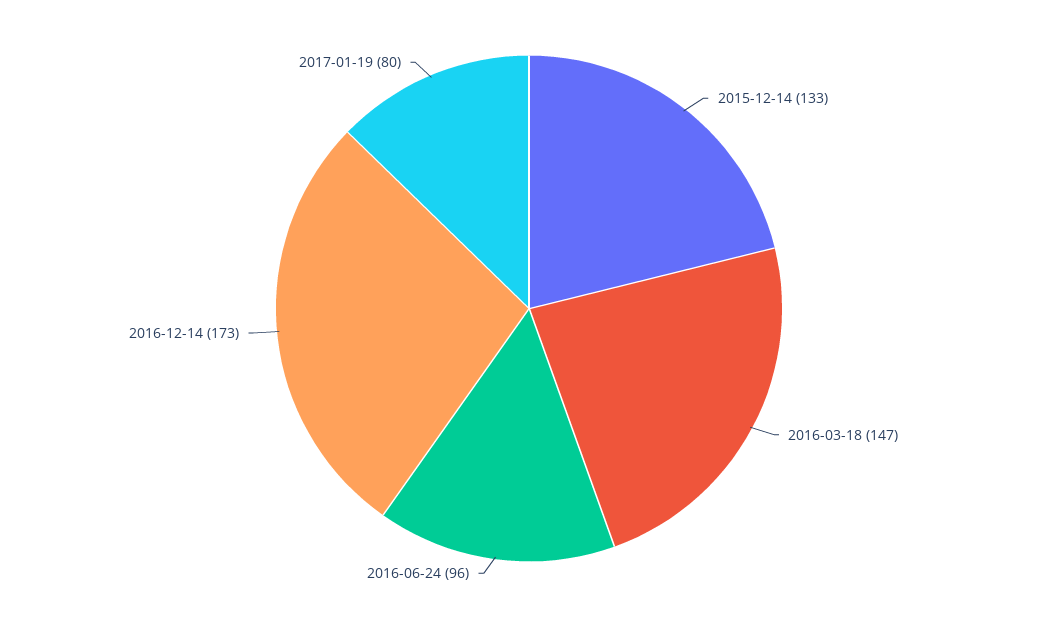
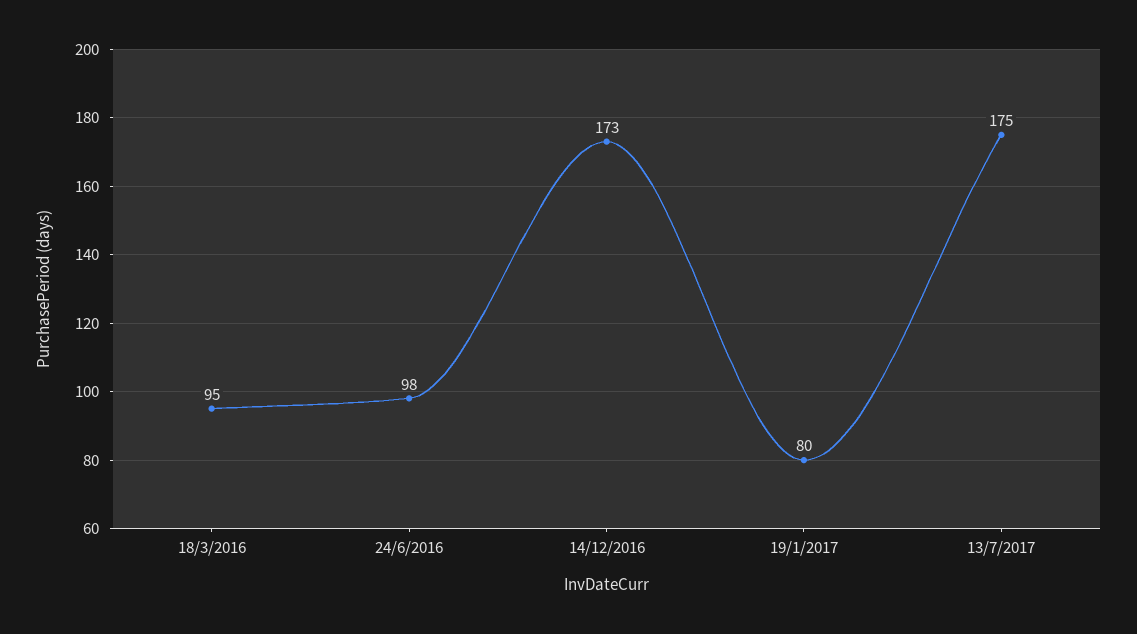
2015-12-14: 133 -> none
2016-03-18: 147 -> 95
2016-06-24: 96 -> 98
13/7/2017: none -> 175

